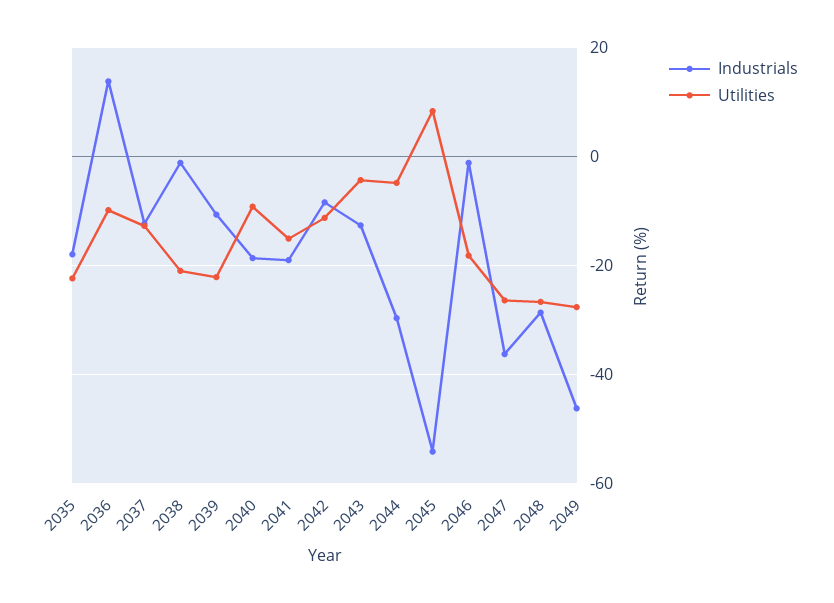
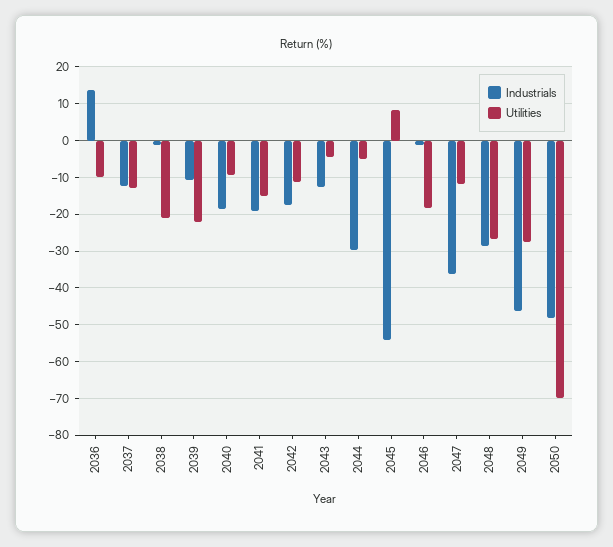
Industrials, 2035: -18 -> none
Utilities, 2035: -22 -> none
Industrials, 2042: -8 -> -18
Utilities, 2047: -26 -> -12
Industrials, 2050: none -> -48
Utilities, 2050: none -> -70

